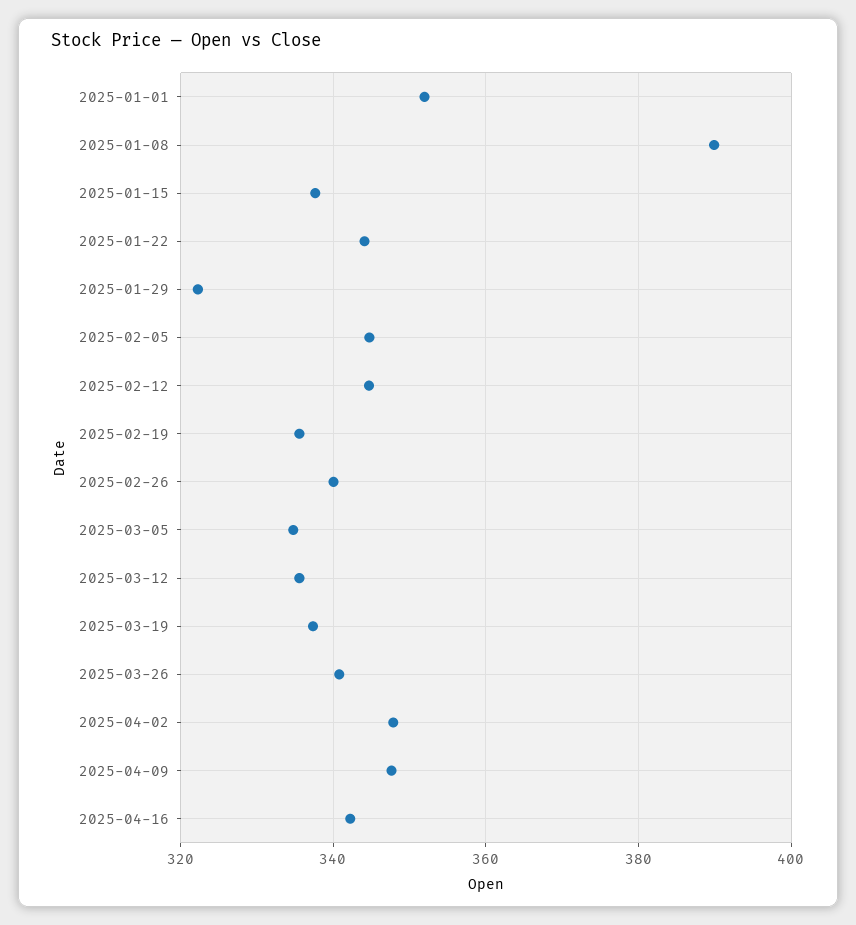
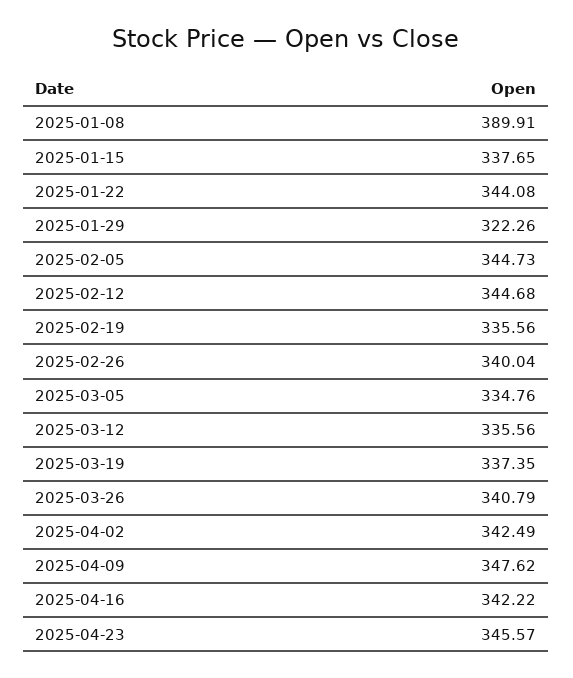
2025-01-01: 352 -> none
2025-04-02: 348 -> 342.49
2025-04-23: none -> 345.57

